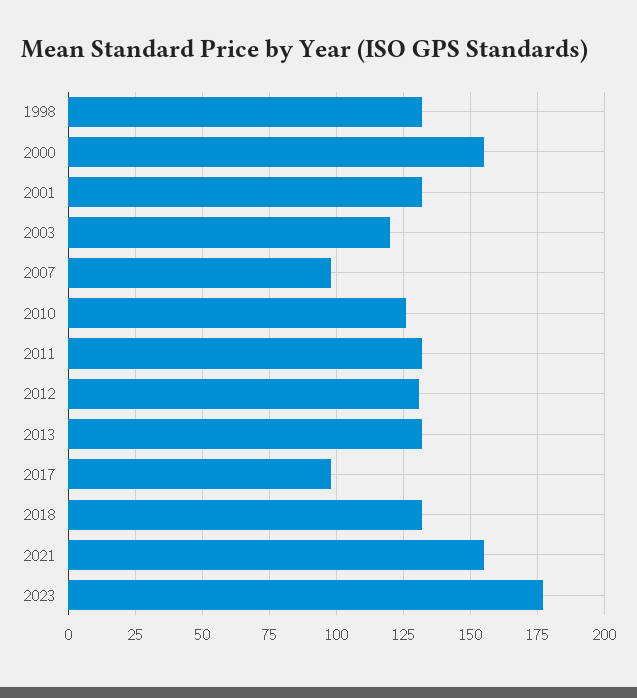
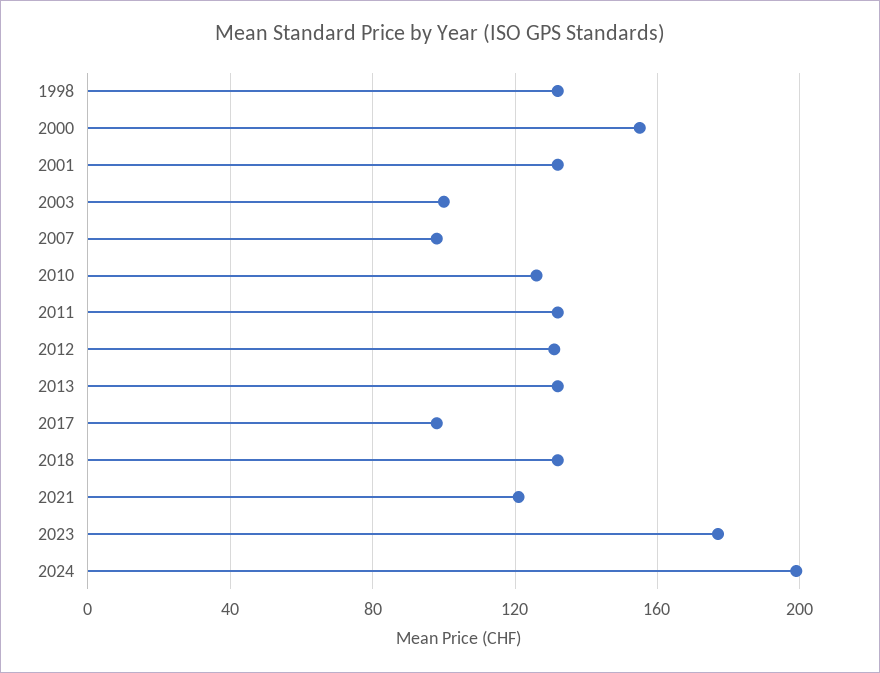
2003: 120 -> 100
2021: 155 -> 120
2024: none -> 200

